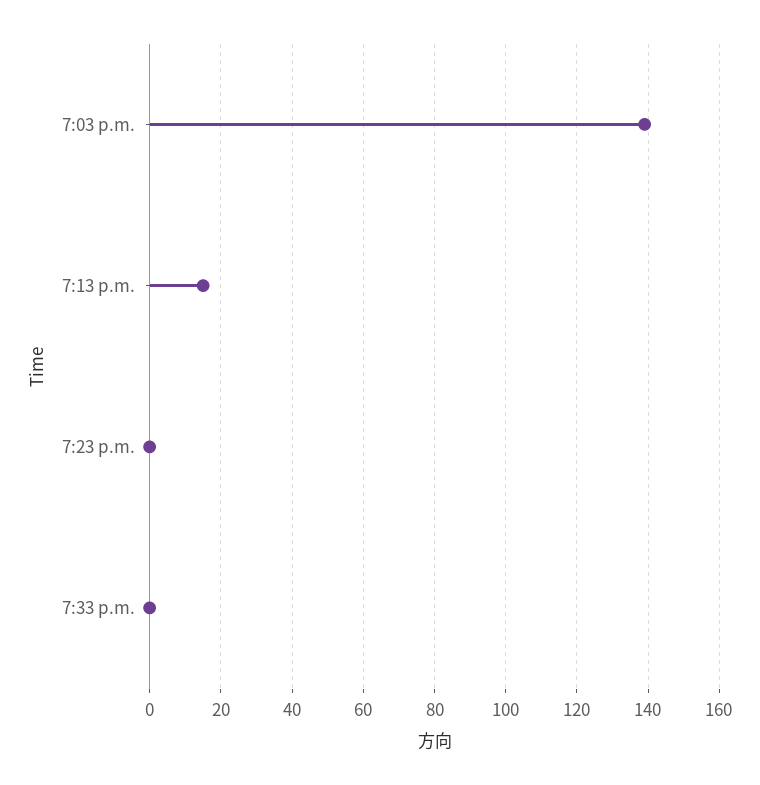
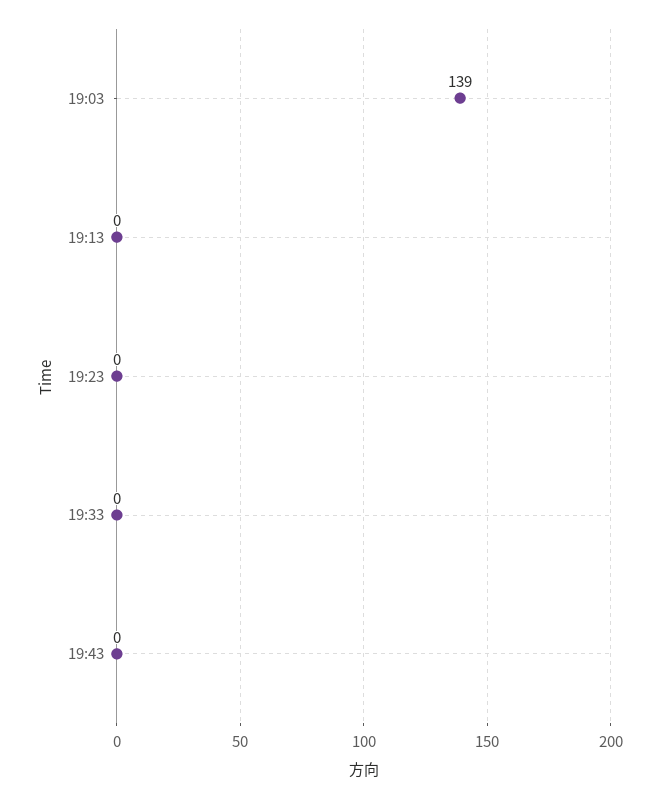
7:13 p.m.: 15 -> 0
19:43: none -> 0

